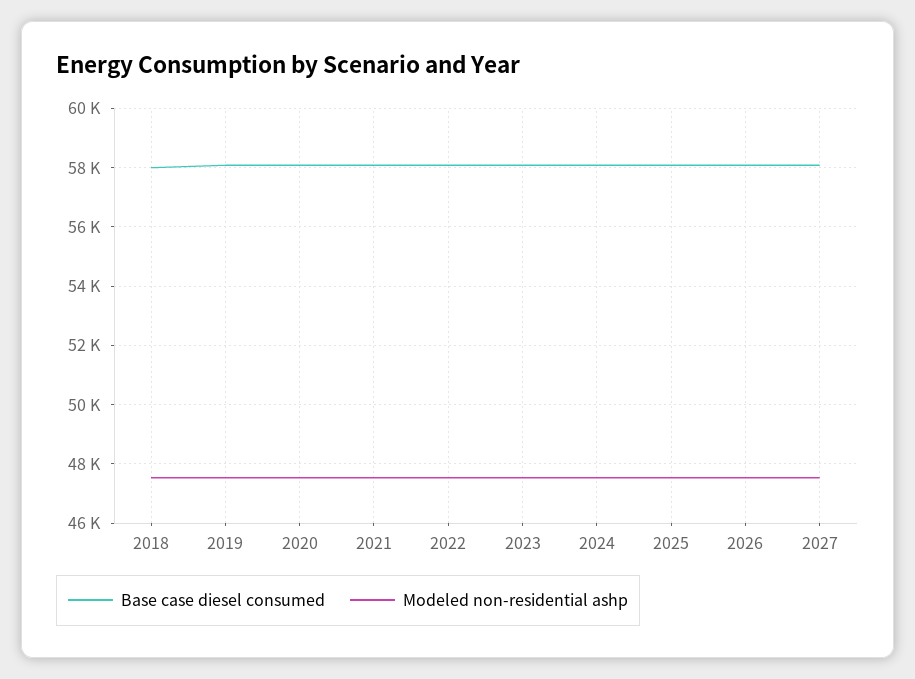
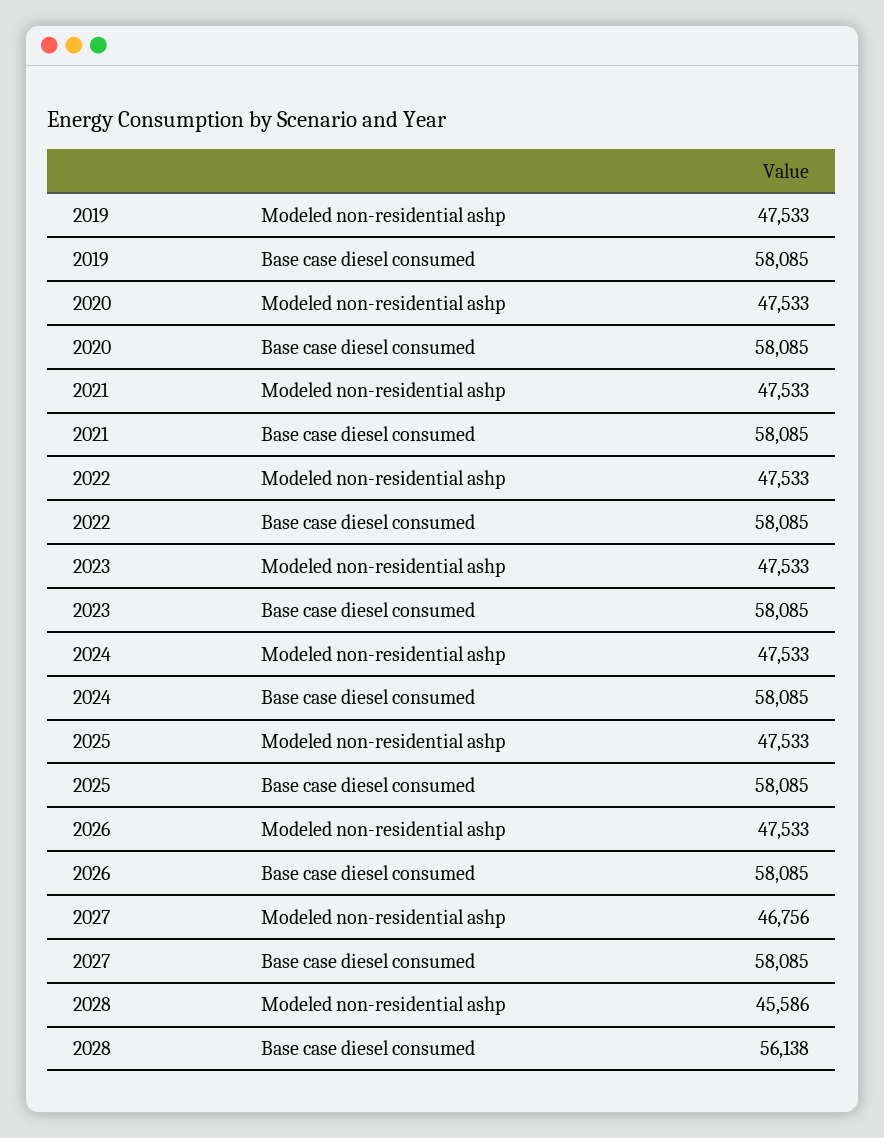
Base case diesel consumed, 2018: 58000 -> none
Modeled non-residential ashp, 2018: 47500 -> none
Modeled non-residential ashp, 2027: 47500 -> 46756
Modeled non-residential ashp, 2028: none -> 45586
Base case diesel consumed, 2028: none -> 56138

